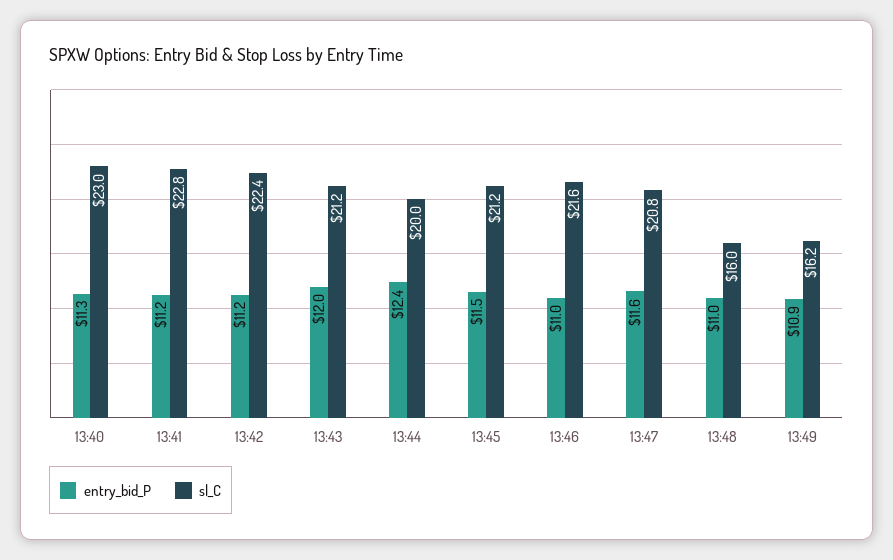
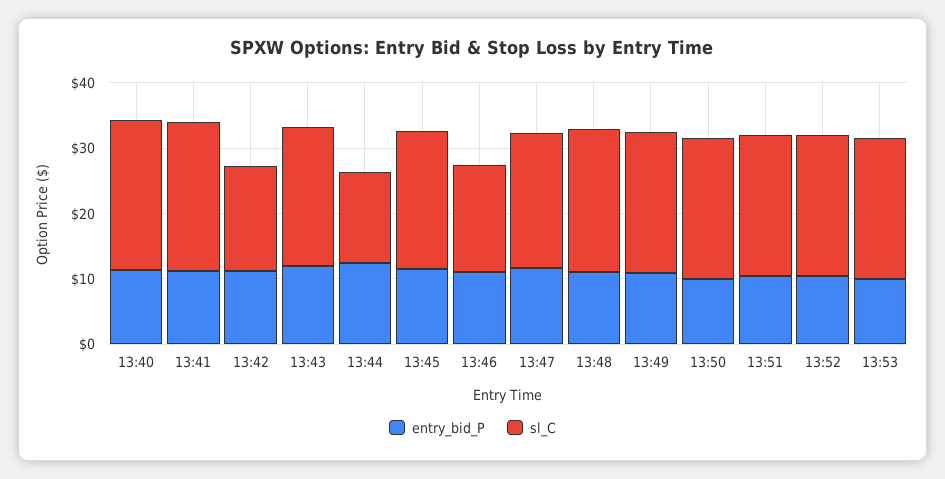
sl_C, 13:42: 22.4 -> 16
sl_C, 13:44: 20 -> 14
sl_C, 13:46: 21.6 -> 16
sl_C, 13:48: 16 -> 22
sl_C, 13:49: 16.2 -> 22
entry_bid_P, 13:50: none -> 10
sl_C, 13:50: none -> 22
entry_bid_P, 13:51: none -> 10
sl_C, 13:51: none -> 22
entry_bid_P, 13:52: none -> 10
sl_C, 13:52: none -> 22
entry_bid_P, 13:53: none -> 10
sl_C, 13:53: none -> 22

